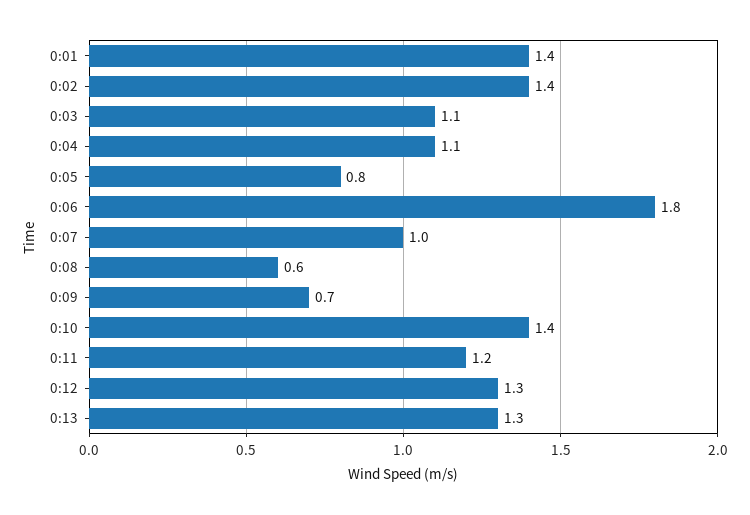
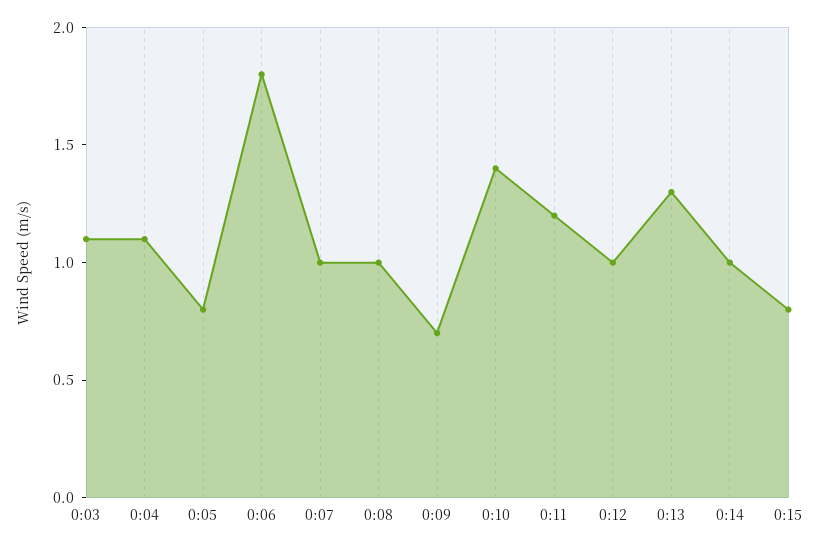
0:01: 1.4 -> none
0:02: 1.4 -> none
0:08: 0.6 -> 1
0:12: 1.3 -> 1
0:14: none -> 1
0:15: none -> 0.8

